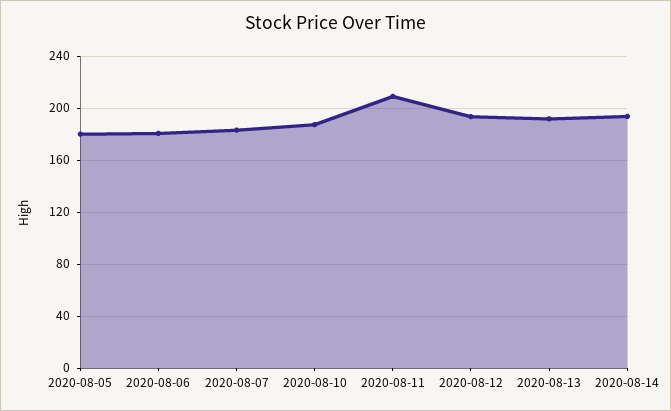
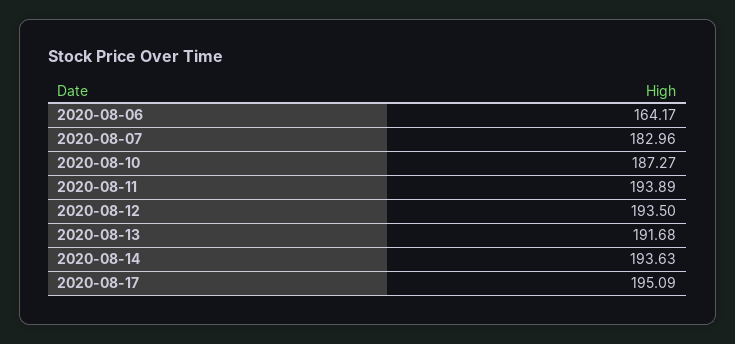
2020-08-05: 180 -> none
2020-08-06: 180 -> 164.17
2020-08-11: 210 -> 193.89
2020-08-17: none -> 195.09

